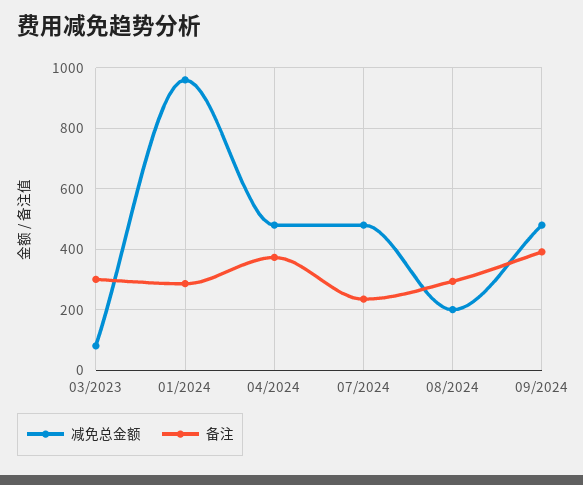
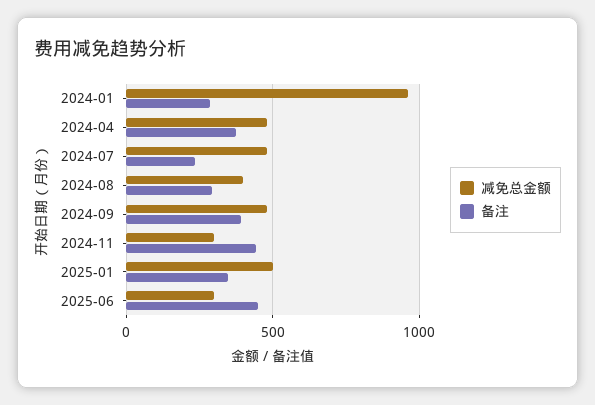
减免总金额, 03/2023: 80 -> none
备注, 03/2023: 300 -> none
减免总金额, 08/2024: 200 -> 400
减免总金额, 2024-11: none -> 300
备注, 2024-11: none -> 450
减免总金额, 2025-01: none -> 500
备注, 2025-01: none -> 350
减免总金额, 2025-06: none -> 300
备注, 2025-06: none -> 450

